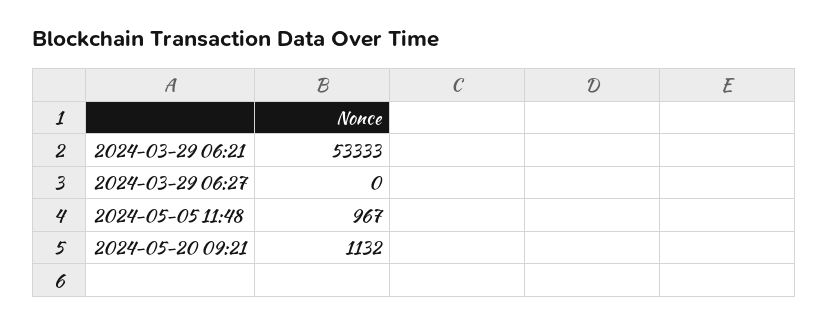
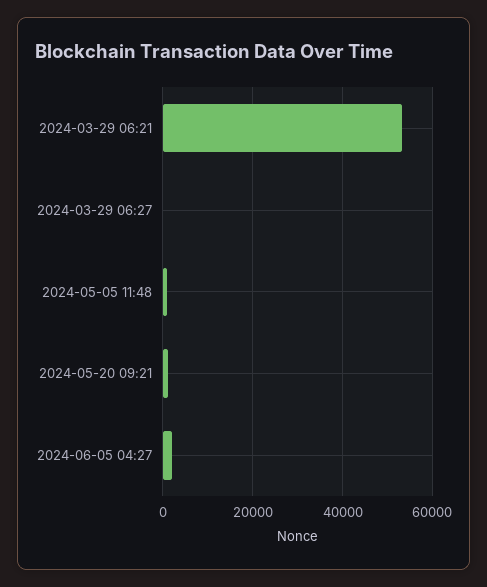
2024-06-05 04:27: none -> 2000

